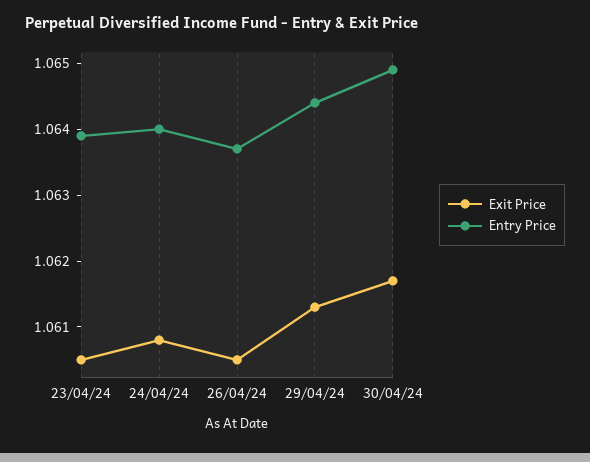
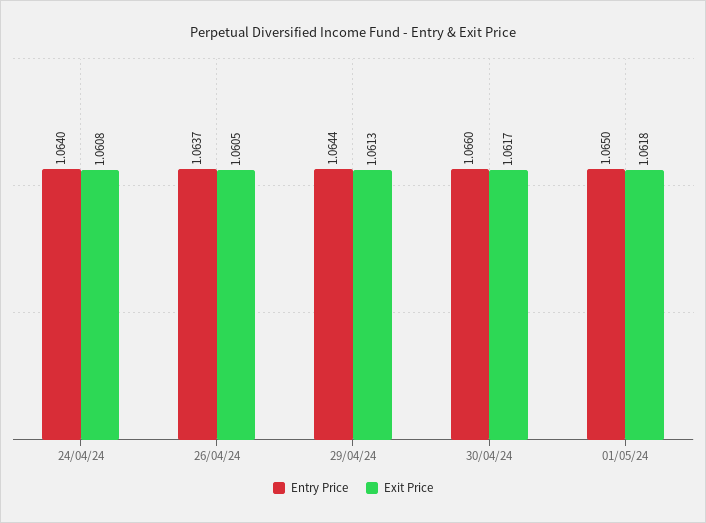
Exit Price, 23/04/24: 1.0605 -> none
Entry Price, 23/04/24: 1.064 -> none
Entry Price, 30/04/24: 1.065 -> 1.066
Entry Price, 01/05/24: none -> 1.065
Exit Price, 01/05/24: none -> 1.0618

